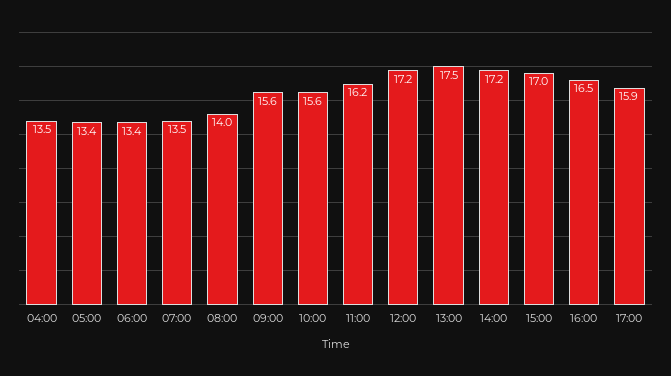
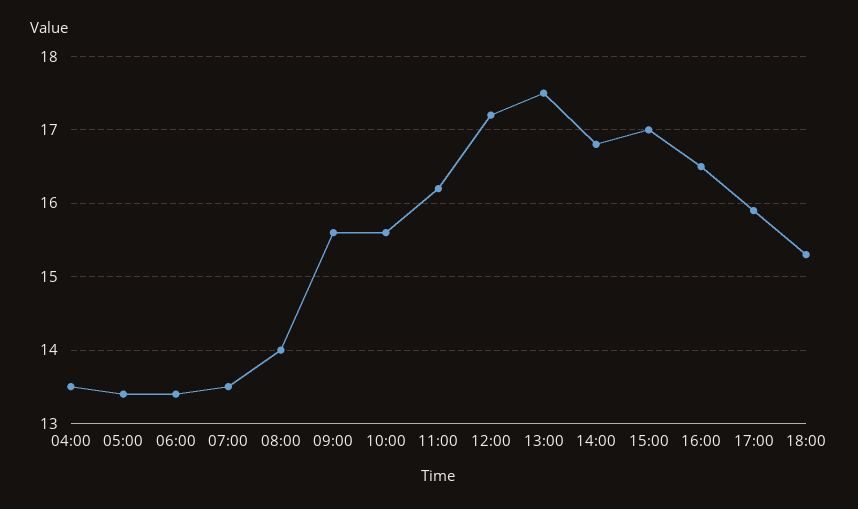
14:00: 17.2 -> 16.8
18:00: none -> 15.3

